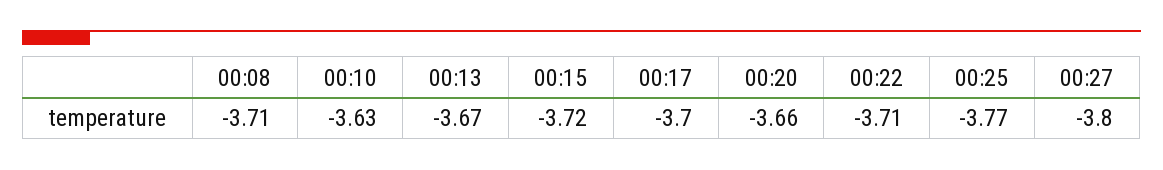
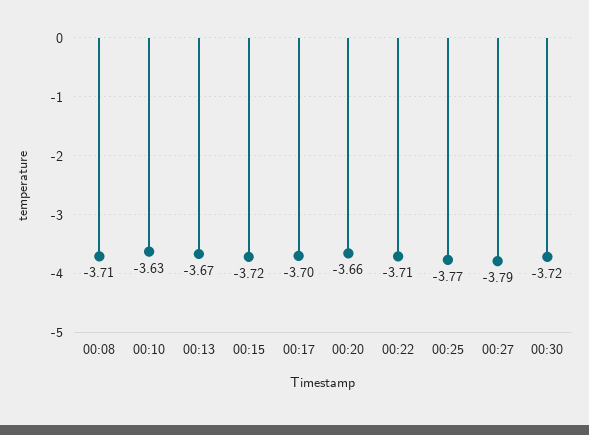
00:27: -3.8 -> -3.79
00:30: none -> -3.72

